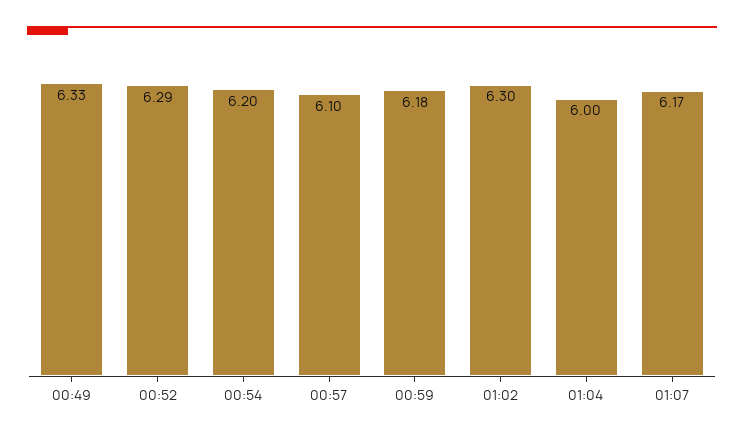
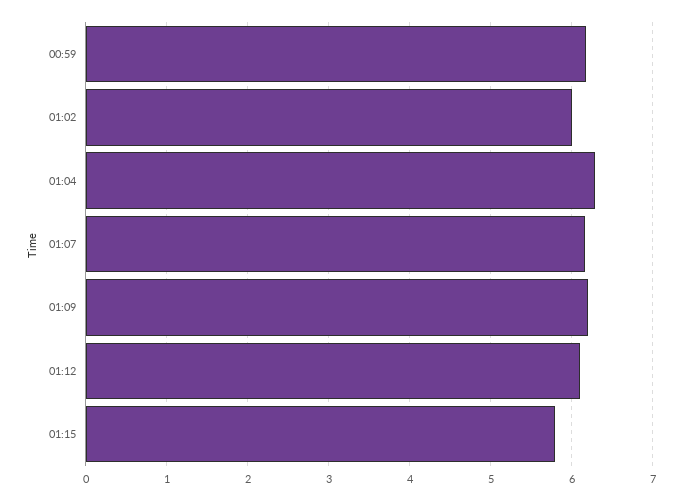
00:49: 6.33 -> none
00:52: 6.29 -> none
00:54: 6.2 -> none
00:57: 6.1 -> none
01:02: 6.3 -> 6
01:04: 6 -> 6.3
01:09: none -> 6.2
01:12: none -> 6.1
01:15: none -> 5.8

